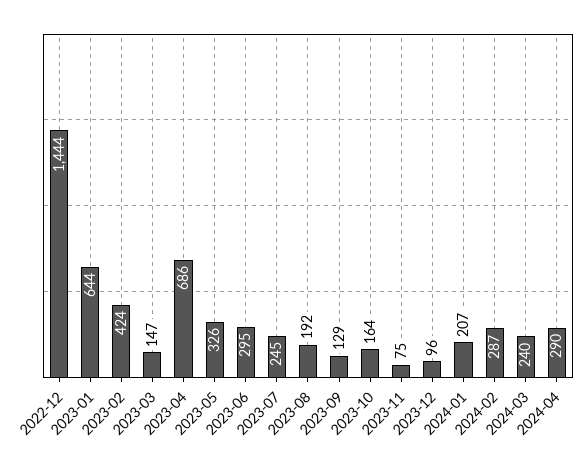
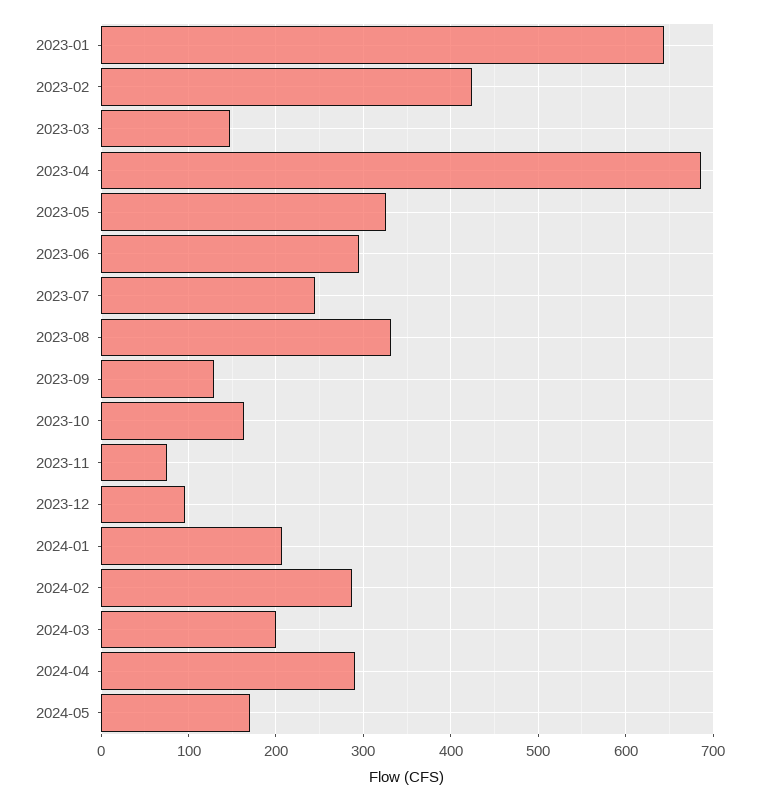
2022-12: 1444 -> none
2023-08: 192 -> 330
2024-03: 240 -> 200
2024-05: none -> 170

